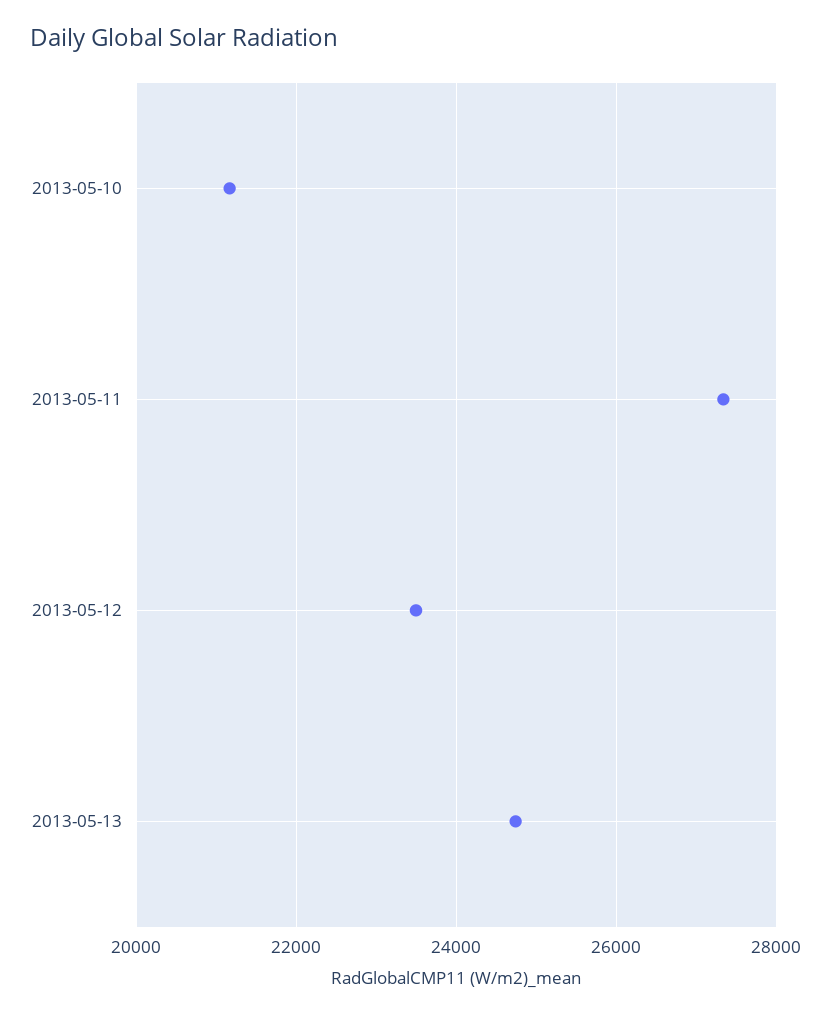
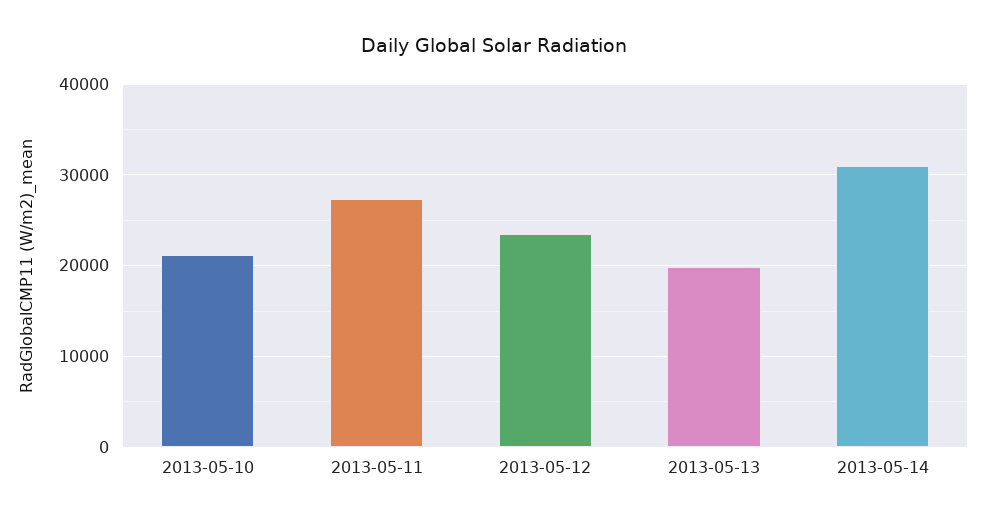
2013-05-13: 24800 -> 20000
2013-05-14: none -> 31000

